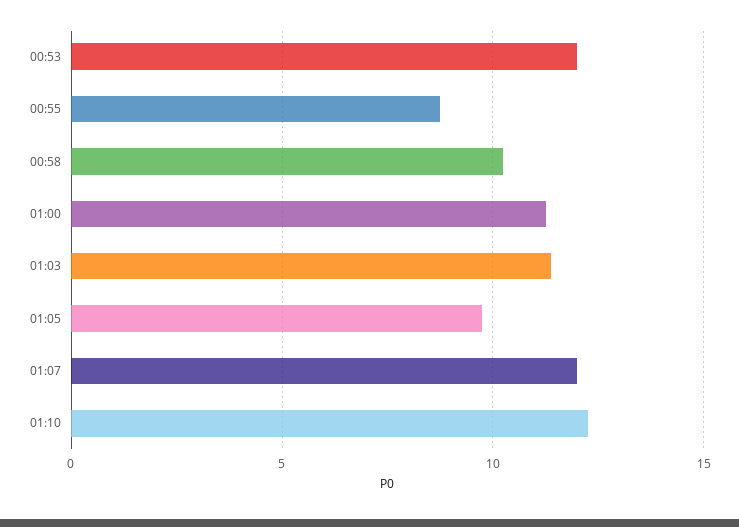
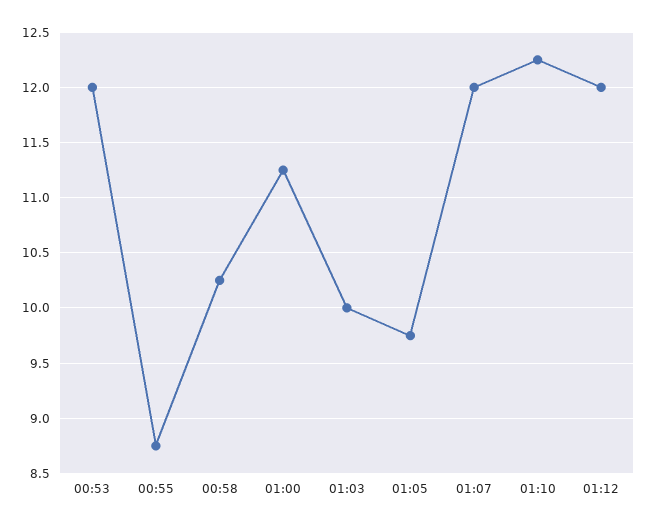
01:03: 11.5 -> 10
01:12: none -> 12

